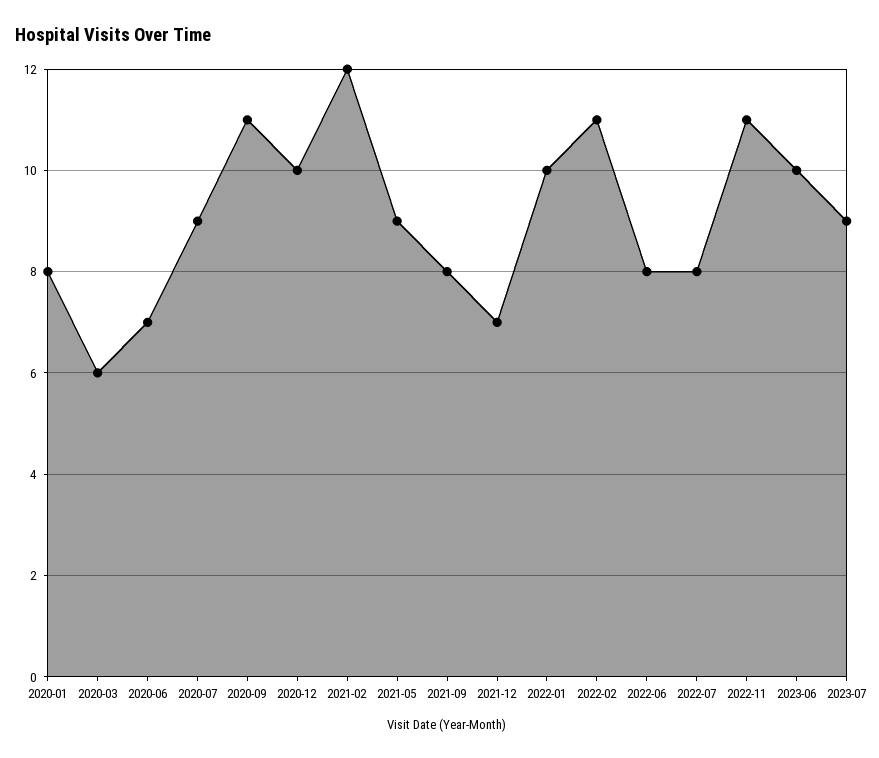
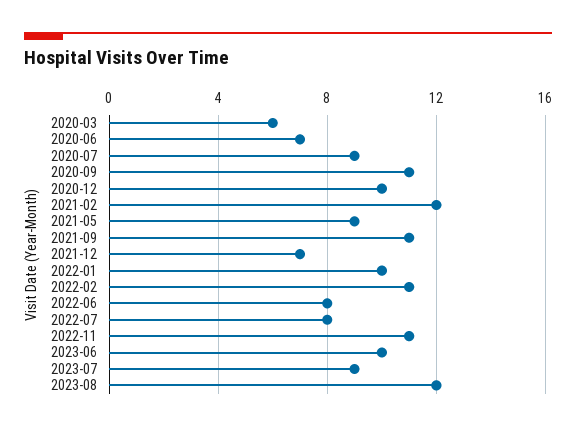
2020-01: 8 -> none
2021-09: 8 -> 11
2023-08: none -> 12

